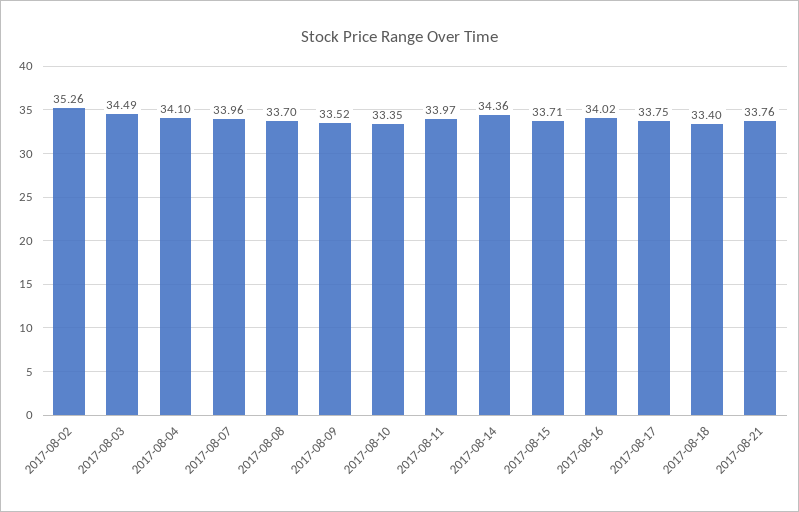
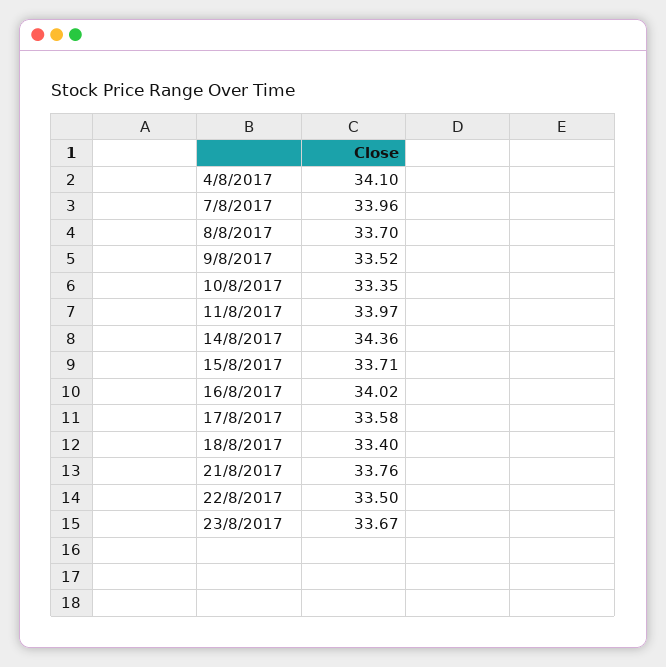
2017-08-02: 35.26 -> none
2017-08-03: 34.49 -> none
2017-08-17: 33.75 -> 33.58
22/8/2017: none -> 33.5
23/8/2017: none -> 33.67

